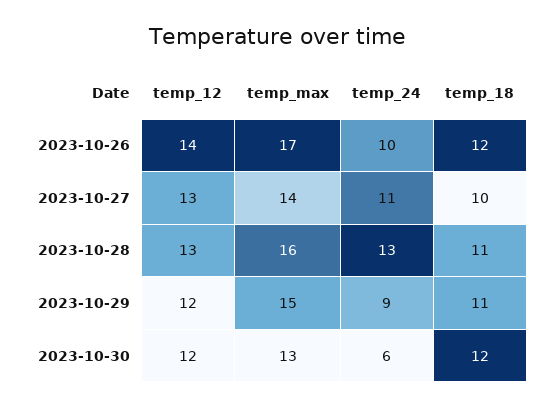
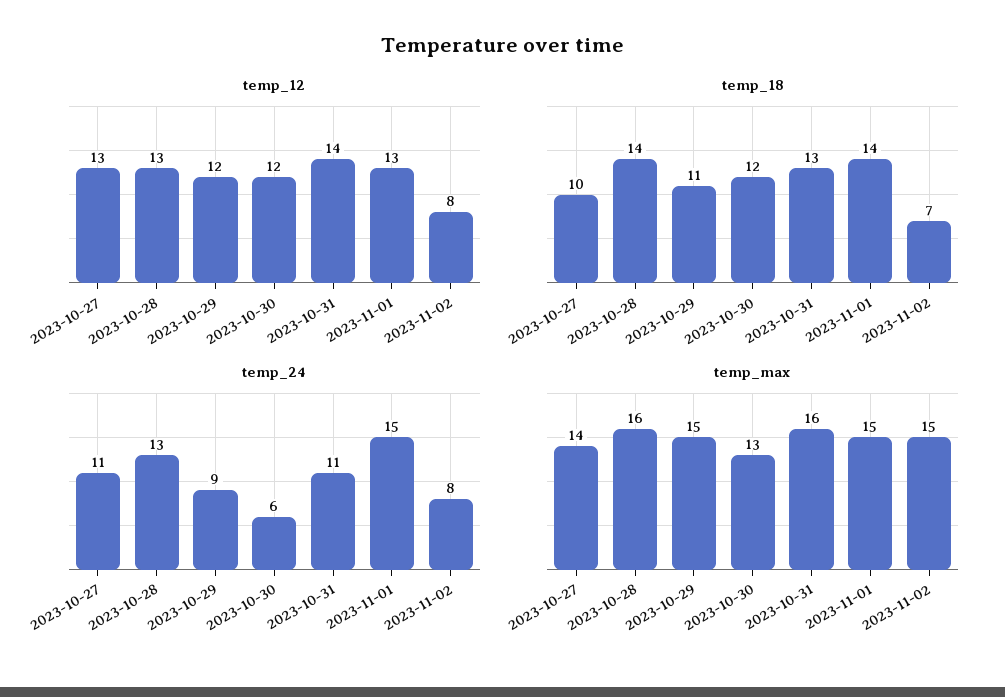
temp_12, 2023-10-26: 14 -> none
temp_max, 2023-10-26: 17 -> none
temp_24, 2023-10-26: 10 -> none
temp_18, 2023-10-26: 12 -> none
temp_18, 2023-10-28: 11 -> 14
temp_12, 2023-10-31: none -> 14
temp_12, 2023-11-01: none -> 13
temp_12, 2023-11-02: none -> 8
temp_18, 2023-10-31: none -> 13
temp_18, 2023-11-01: none -> 14
temp_18, 2023-11-02: none -> 7
temp_24, 2023-10-31: none -> 11
temp_24, 2023-11-01: none -> 15
temp_24, 2023-11-02: none -> 8
temp_max, 2023-10-31: none -> 16
temp_max, 2023-11-01: none -> 15
temp_max, 2023-11-02: none -> 15

